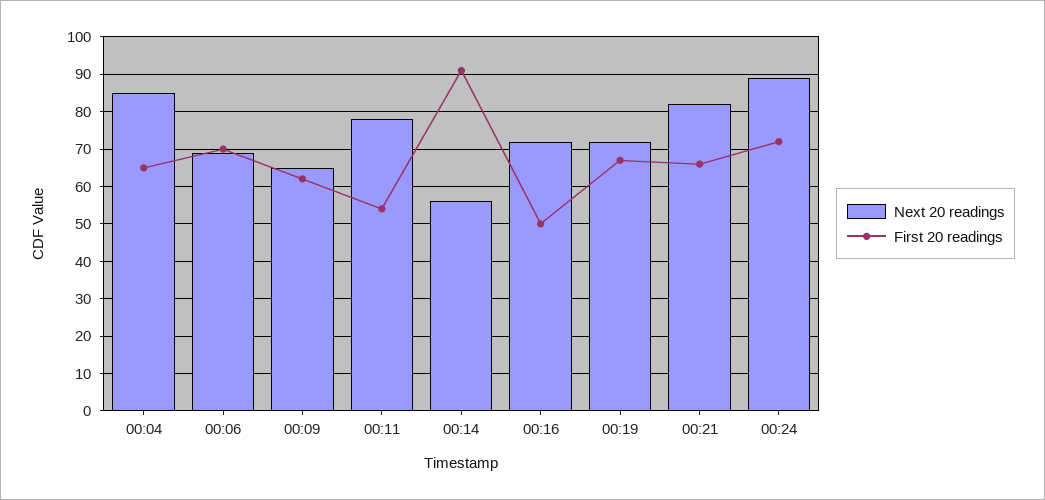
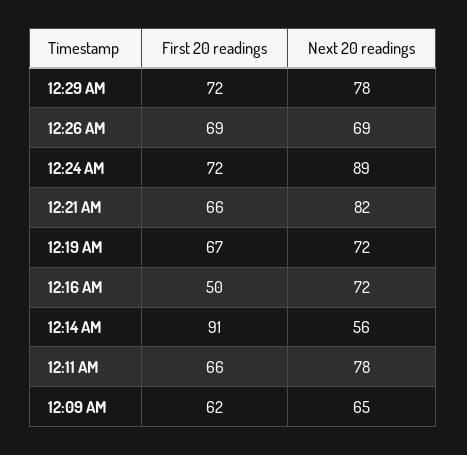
Next 20 readings, 00:04: 85 -> none
First 20 readings, 00:04: 65 -> none
Next 20 readings, 00:06: 70 -> none
First 20 readings, 00:06: 70 -> none
First 20 readings, 00:11: 55 -> 66
First 20 readings, 12:29 AM: none -> 72
Next 20 readings, 12:29 AM: none -> 78
First 20 readings, 12:26 AM: none -> 69
Next 20 readings, 12:26 AM: none -> 69

